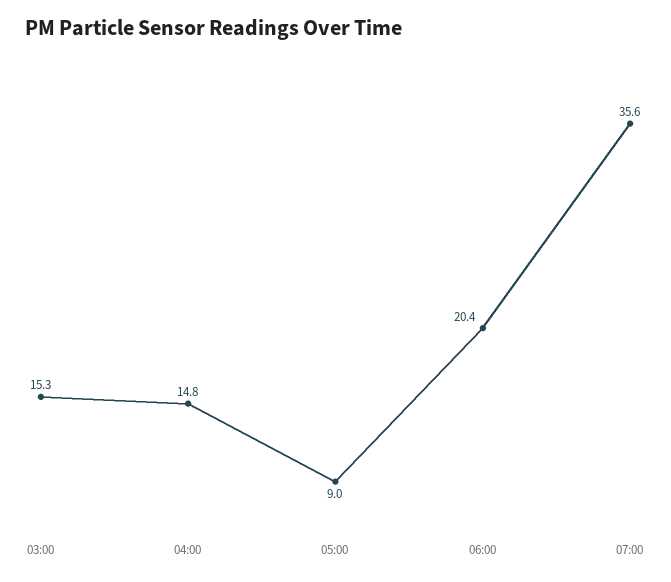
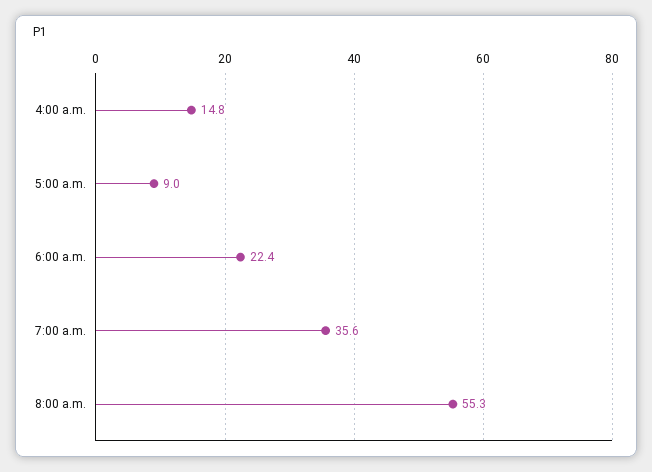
03:00: 15.3 -> none
06:00: 20.4 -> 22.4
8:00 a.m.: none -> 55.3

